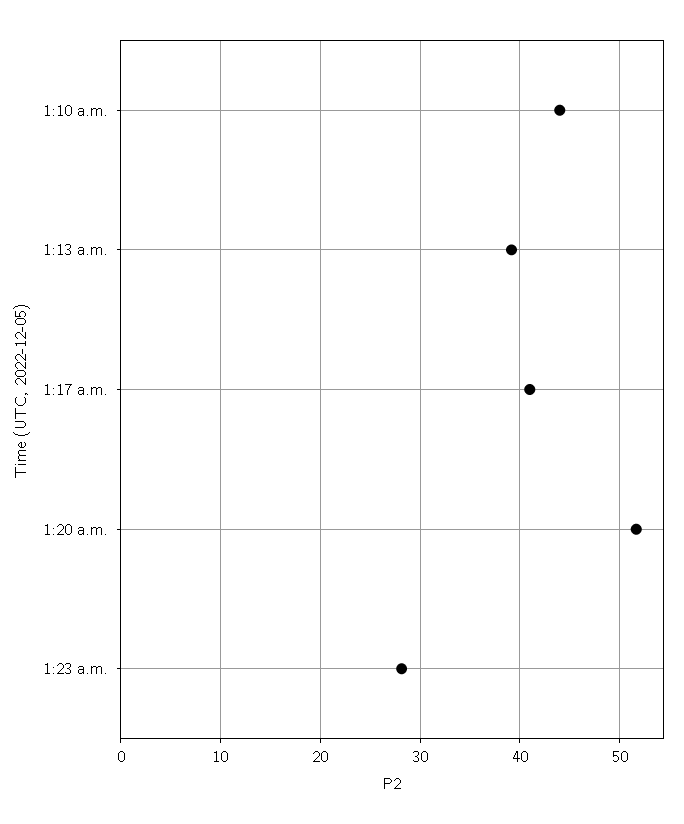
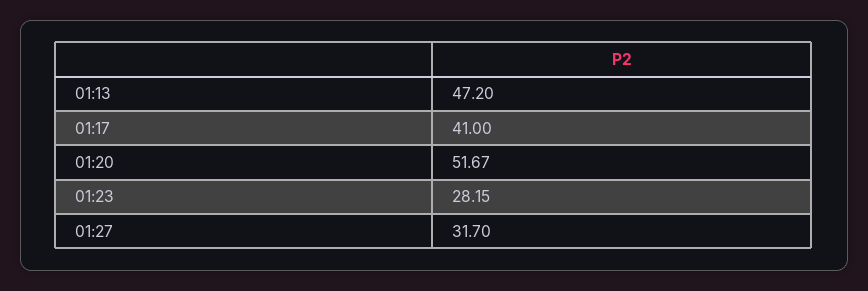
1:10 a.m.: 44 -> none
1:13 a.m.: 39 -> 47.2
01:27: none -> 31.7

